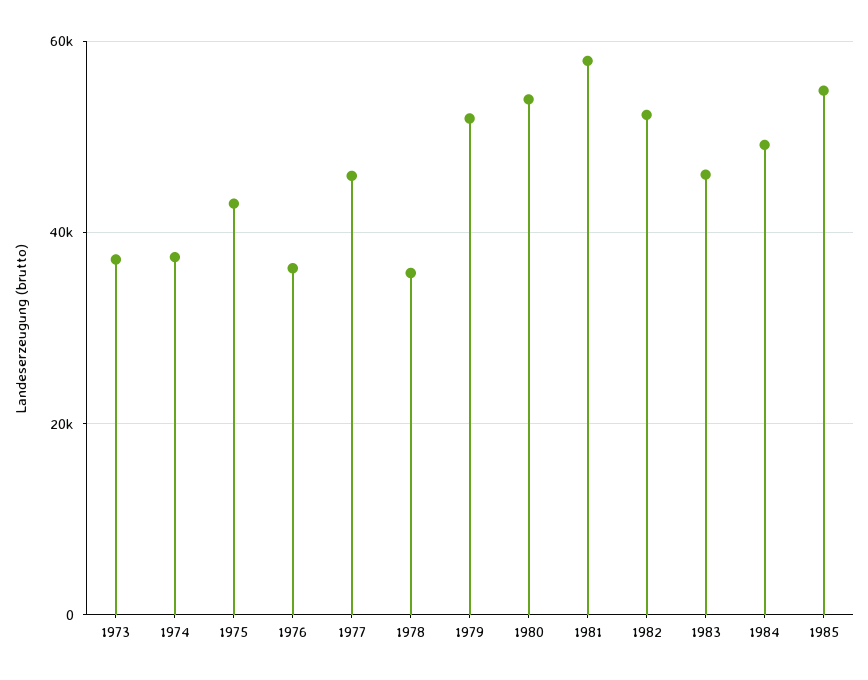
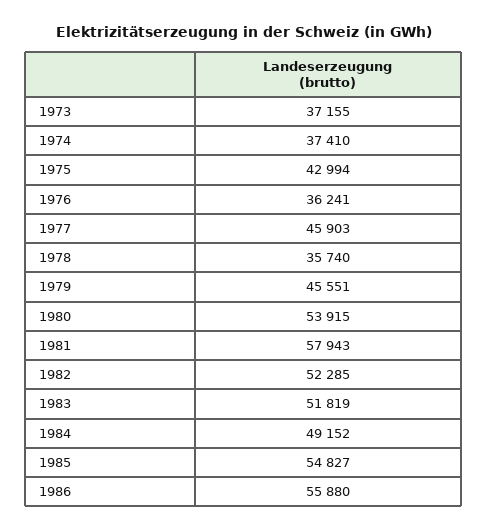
1979: 52000 -> 45551
1983: 46000 -> 51819
1986: none -> 55880

